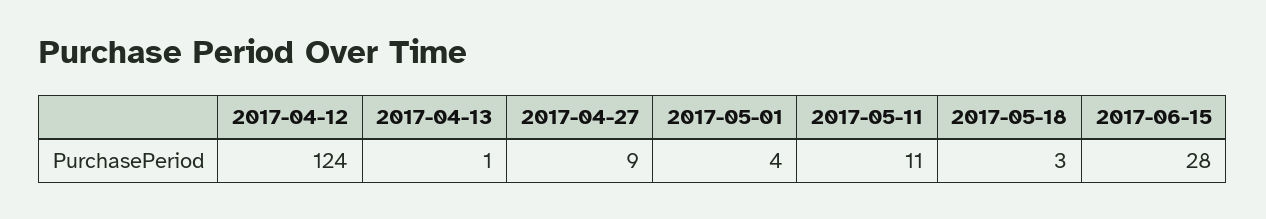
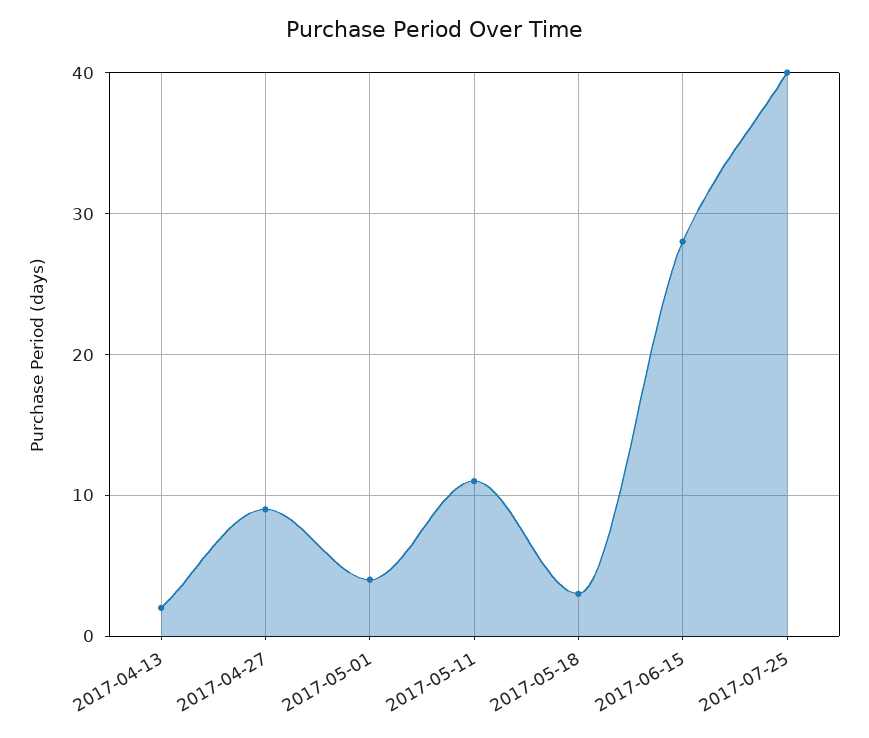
2017-04-12: 124 -> none
2017-04-13: 1 -> 2
2017-07-25: none -> 40

